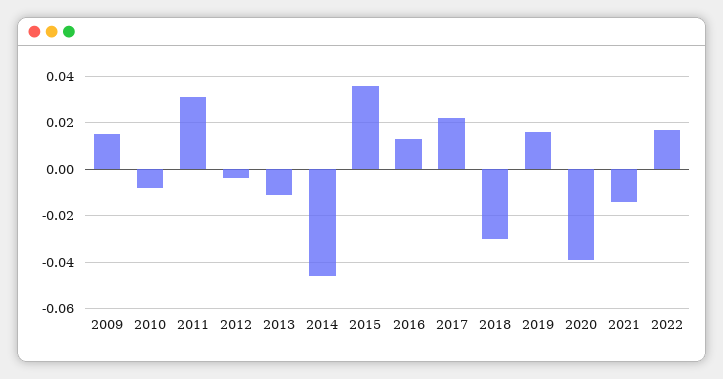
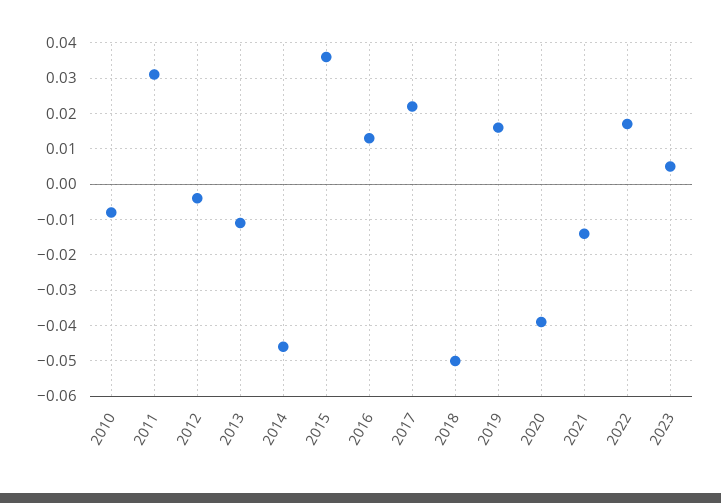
2009: 0.015 -> none
2018: -0.03 -> -0.05
2023: none -> 0.005

